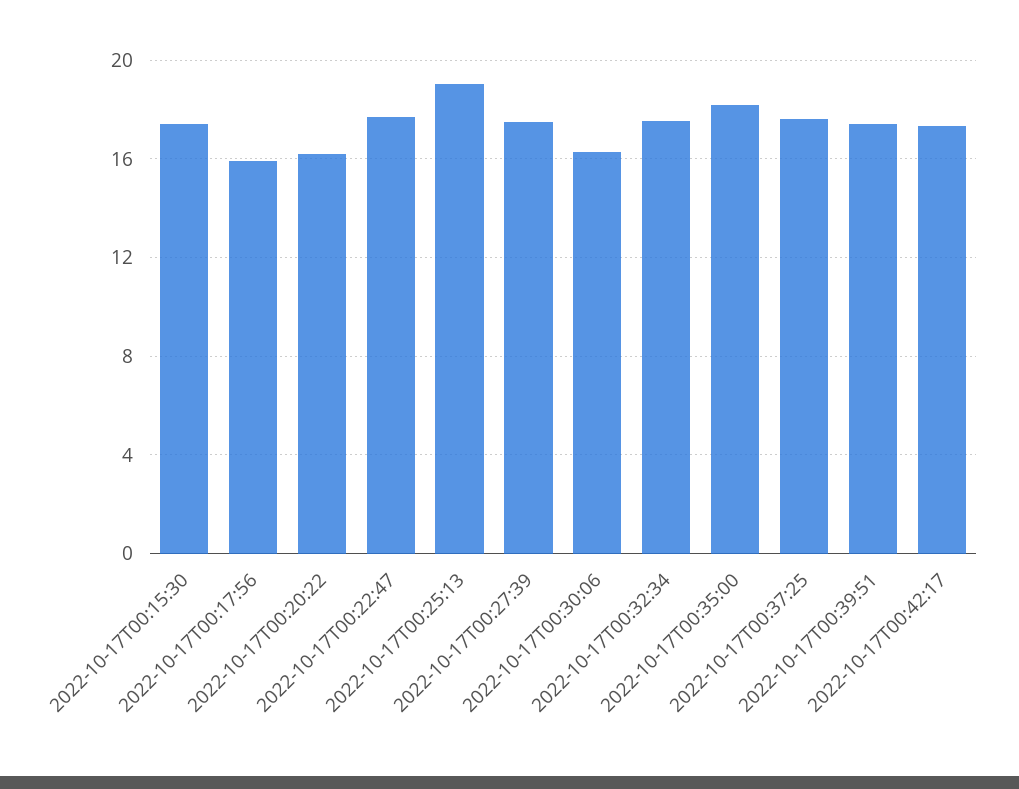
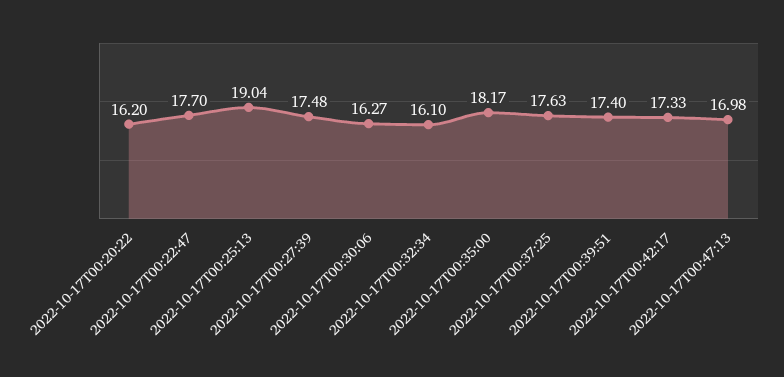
2022-10-17T00:15:30: 17.5 -> none
2022-10-17T00:17:56: 16 -> none
2022-10-17T00:32:34: 17.5 -> 16.1
2022-10-17T00:47:13: none -> 16.98

